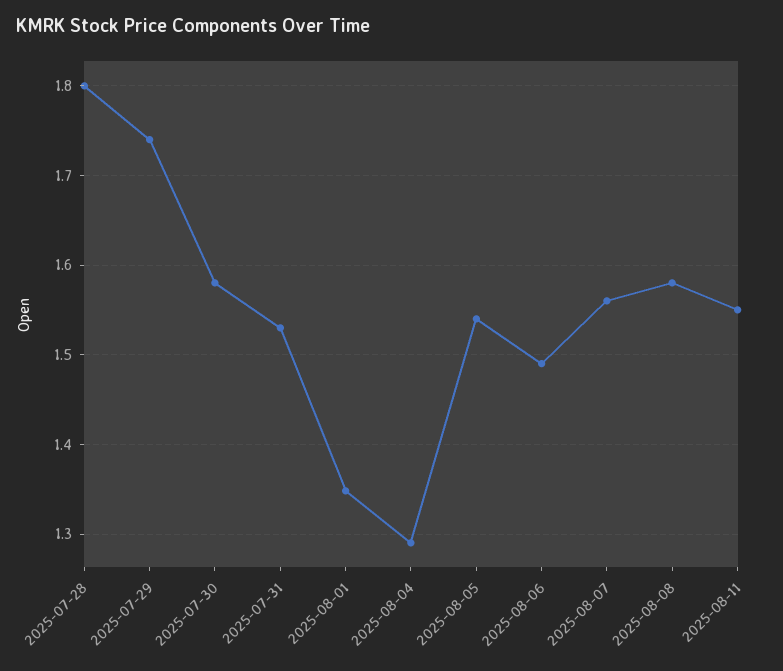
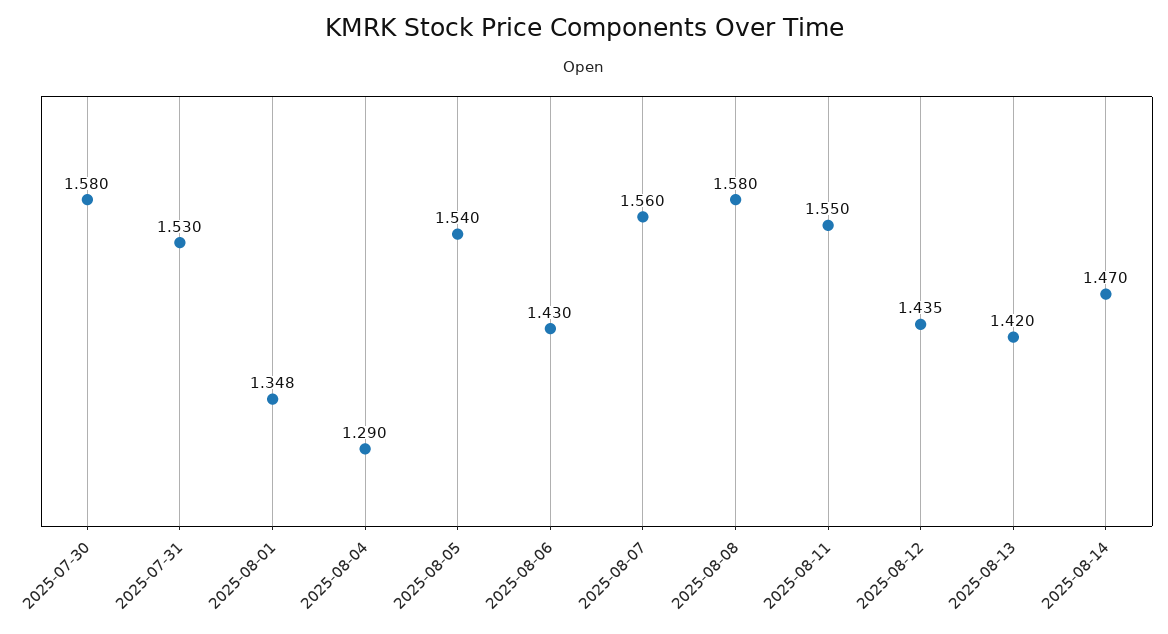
2025-07-28: 1.8 -> none
2025-07-29: 1.74 -> none
2025-08-06: 1.49 -> 1.43
2025-08-12: none -> 1.435
2025-08-13: none -> 1.42
2025-08-14: none -> 1.47

